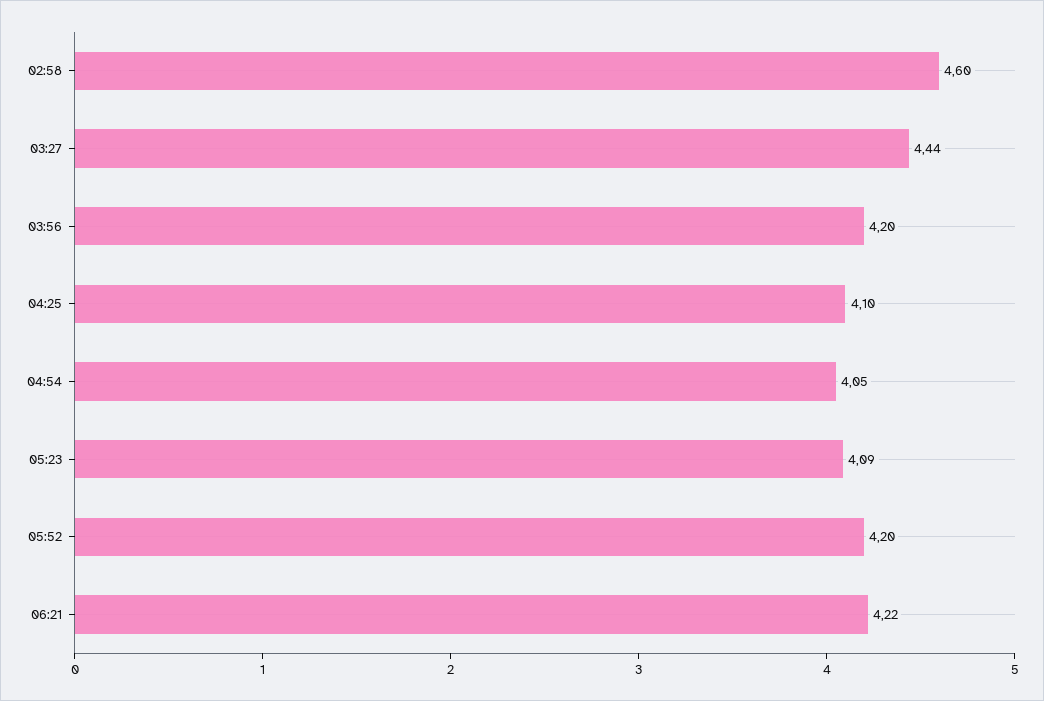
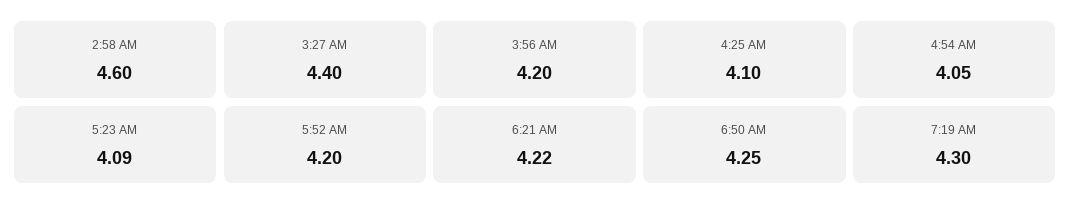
03:27: 4.44 -> 4.4
6:50 AM: none -> 4.25
7:19 AM: none -> 4.3

